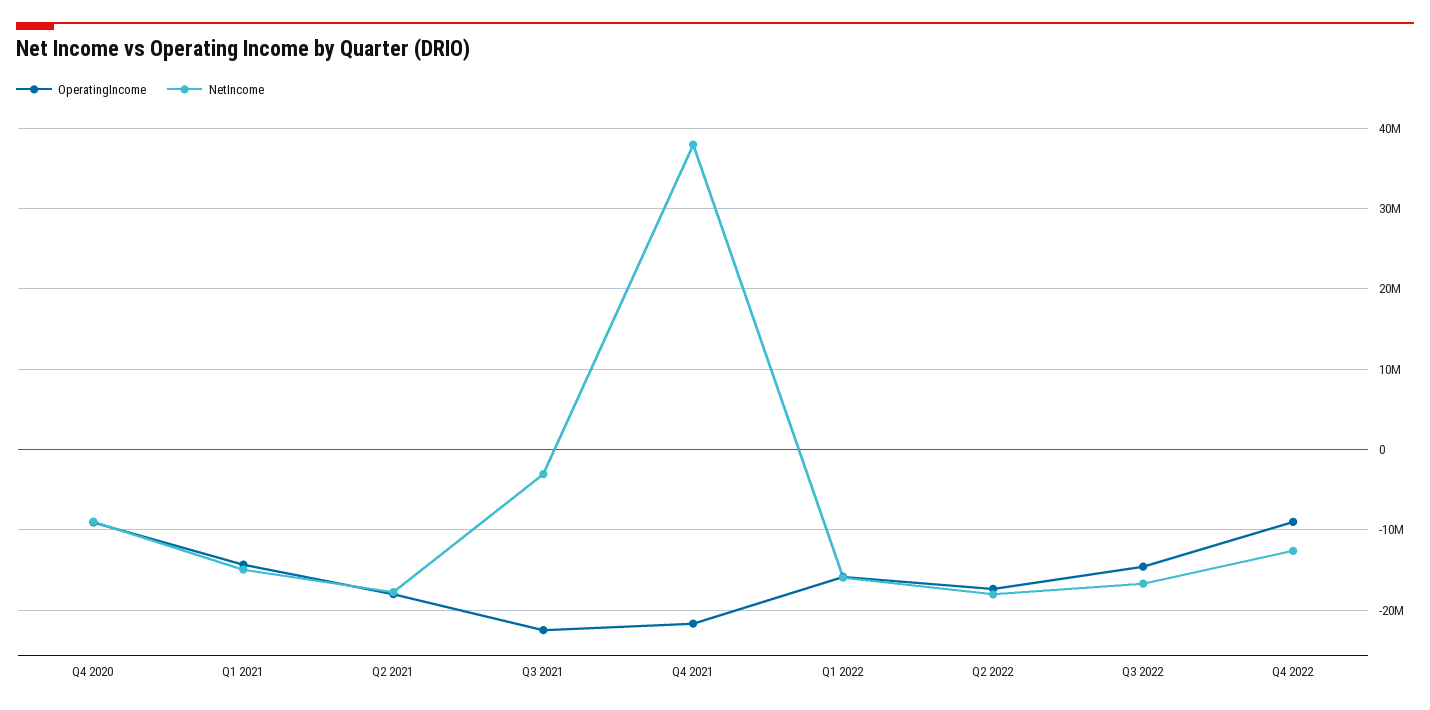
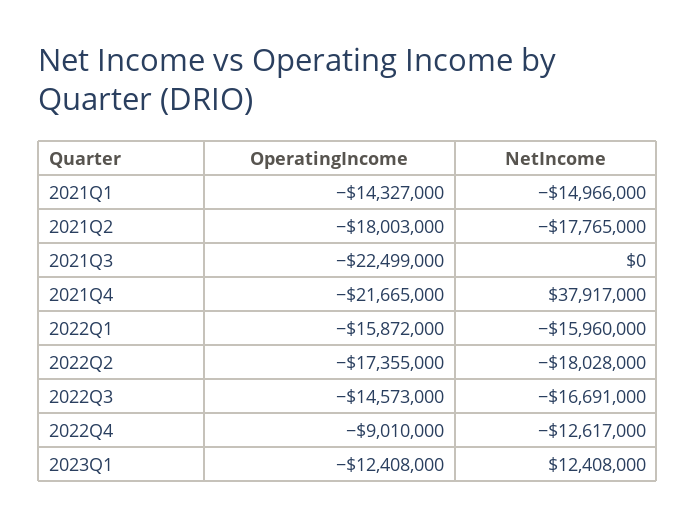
OperatingIncome, Q4 2020: -9000000 -> none
NetIncome, Q4 2020: -9000000 -> none
NetIncome, Q3 2021: -3000000 -> 0
OperatingIncome, 2023Q1: none -> -12408000
NetIncome, 2023Q1: none -> 12408000

